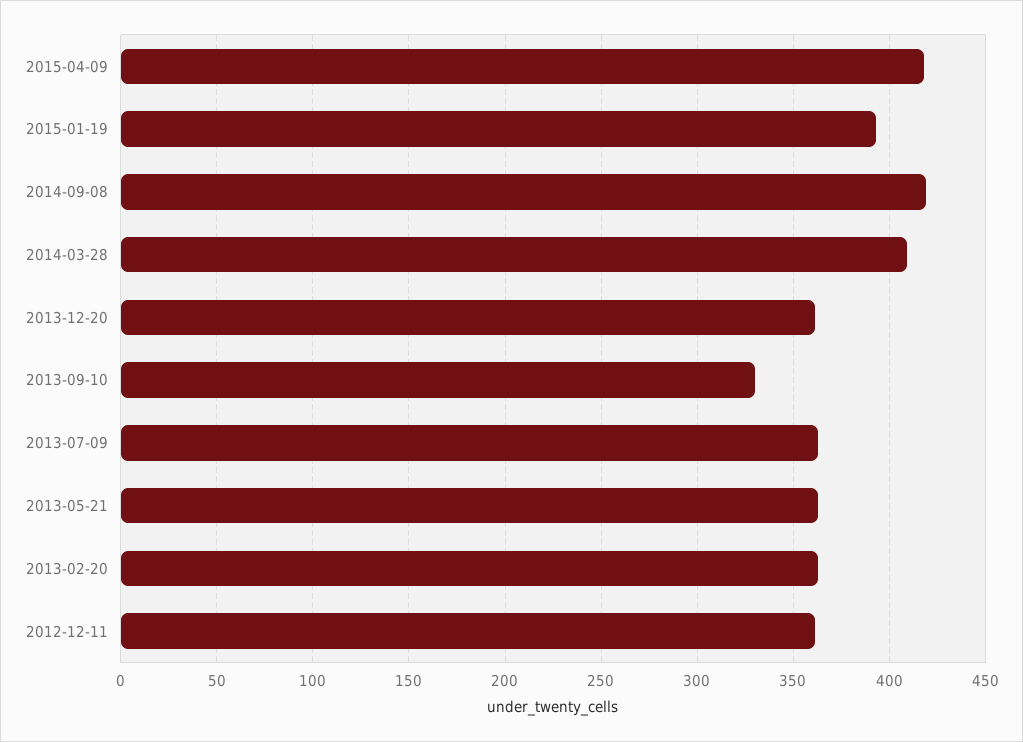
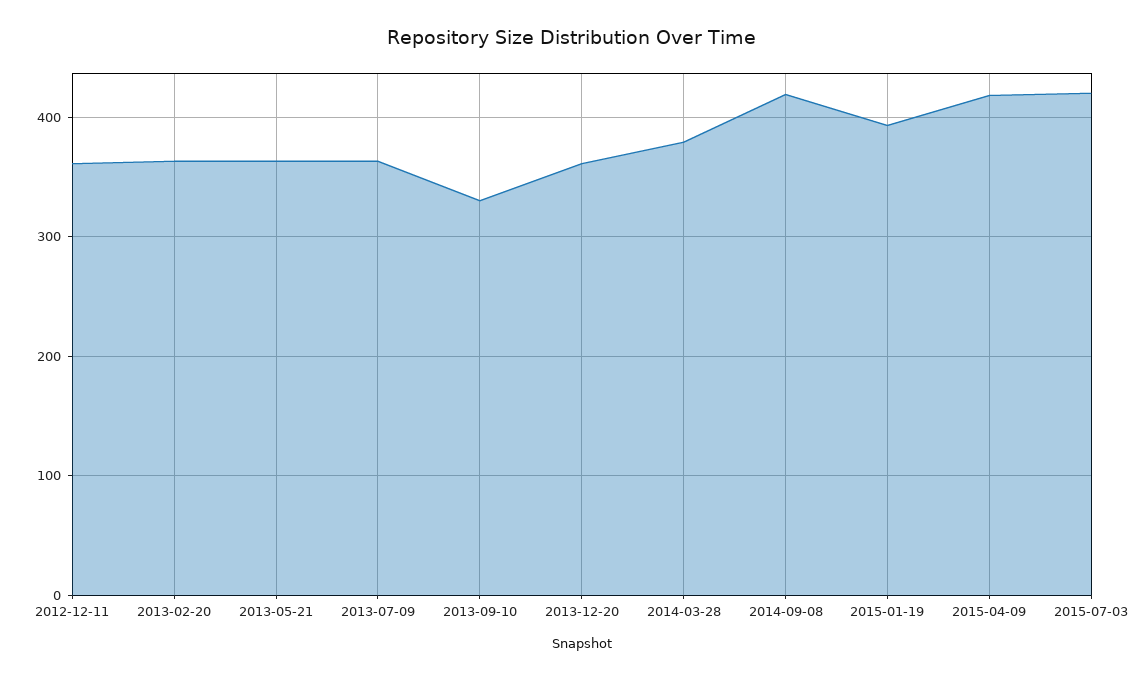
2014-03-28: 410 -> 380
2015-07-03: none -> 420

